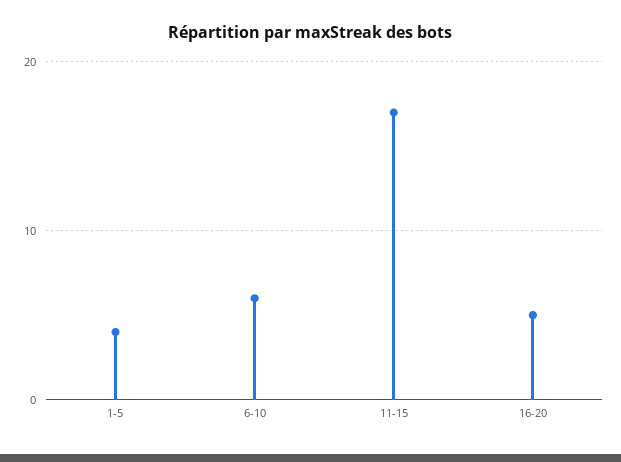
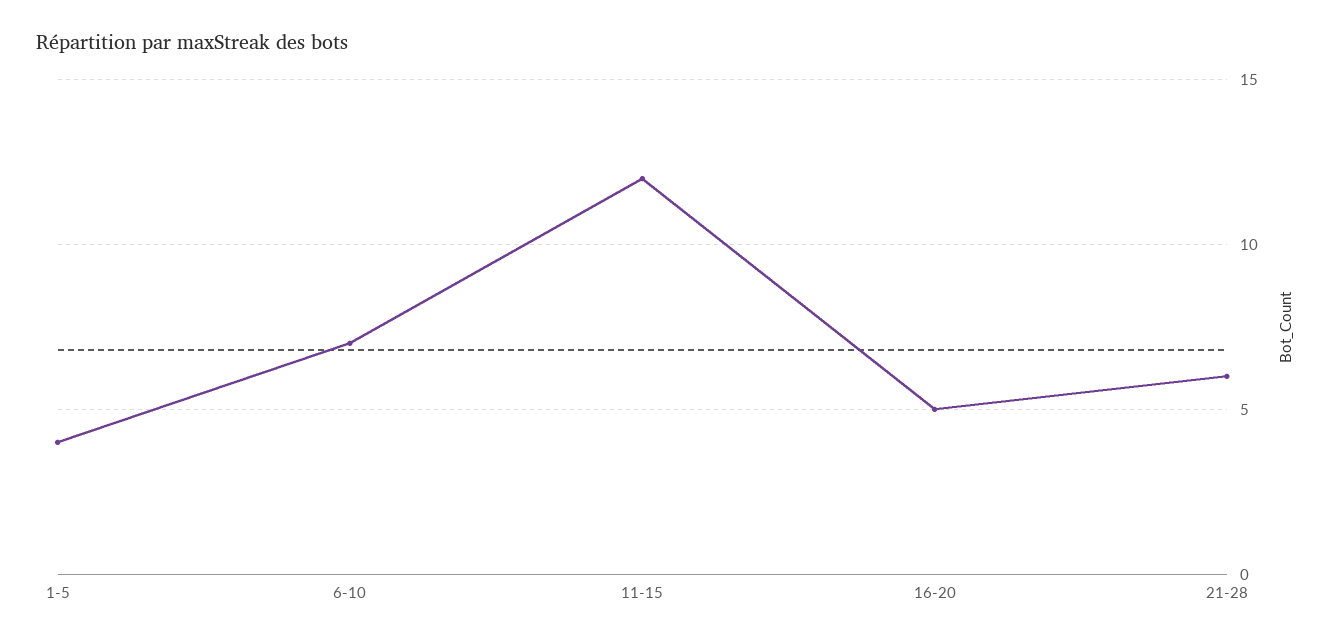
6-10: 6 -> 7
11-15: 17 -> 12
21-28: none -> 6

